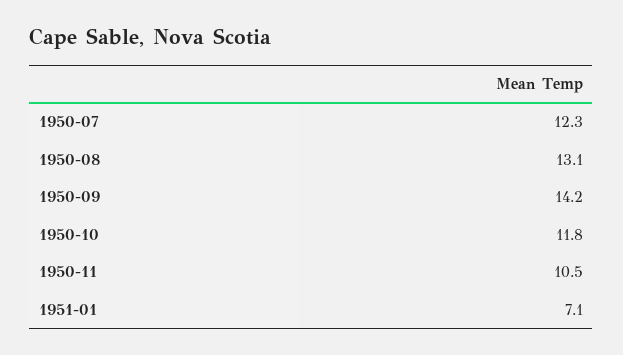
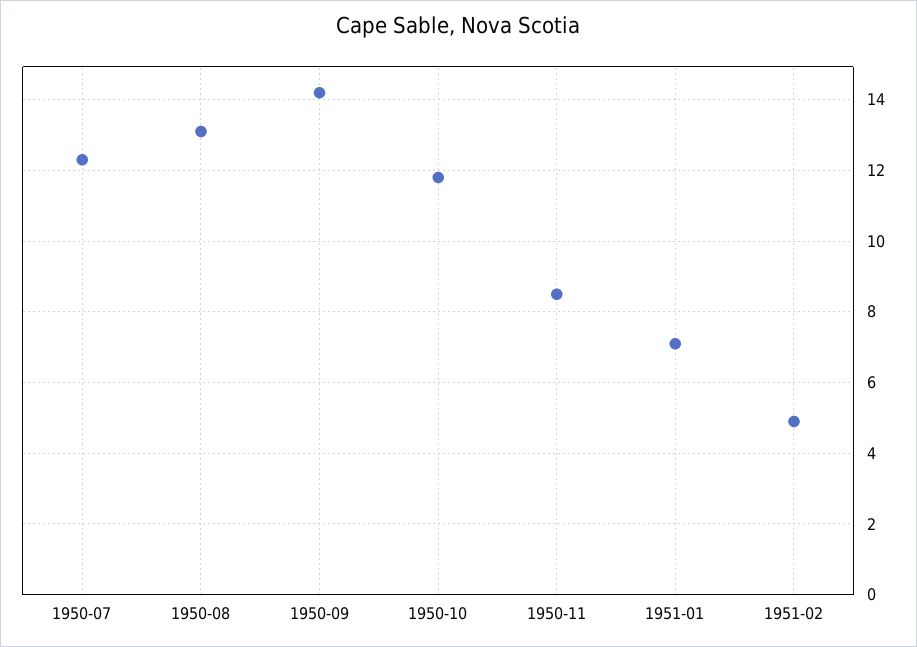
1950-11: 10.5 -> 8.5
1951-02: none -> 5

